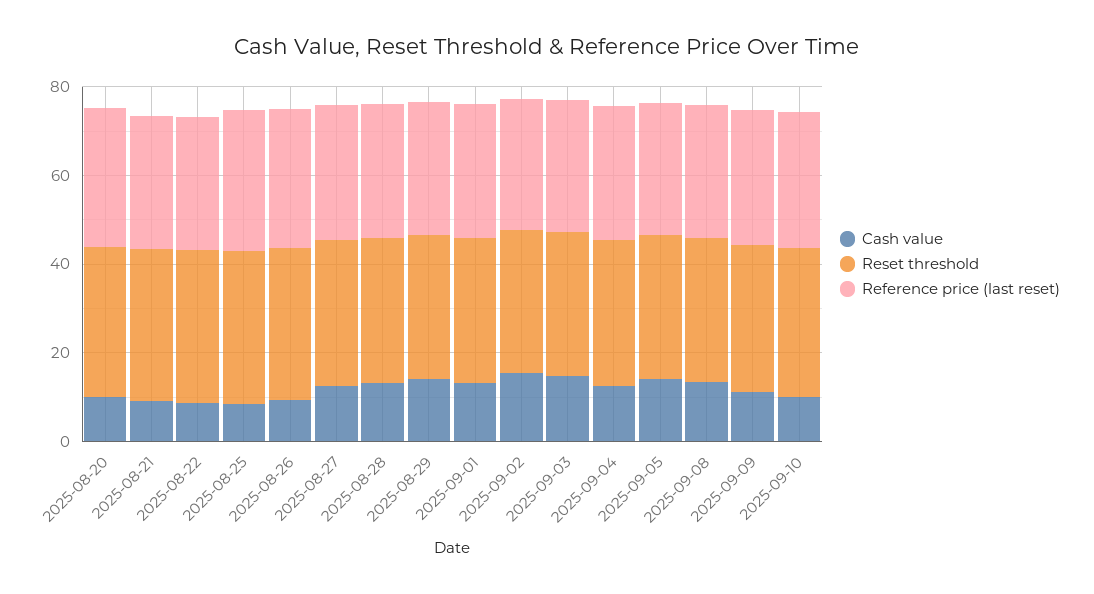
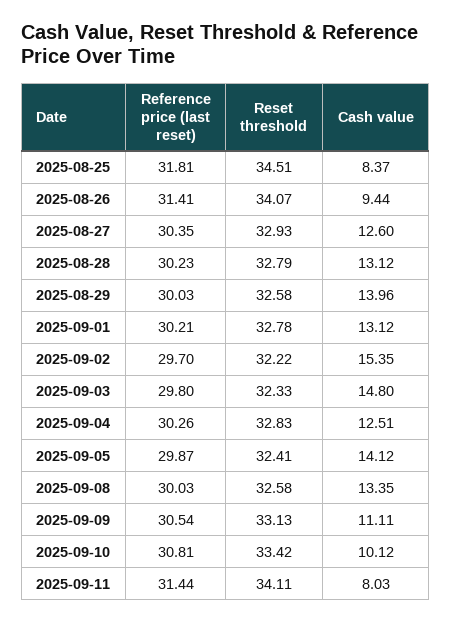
Cash value, 2025-08-20: 10 -> none
Reset threshold, 2025-08-20: 35 -> none
Reference price (last reset), 2025-08-20: 30 -> none
Cash value, 2025-08-21: 10 -> none
Reset threshold, 2025-08-21: 35 -> none
Reference price (last reset), 2025-08-21: 30 -> none
Cash value, 2025-08-22: 10 -> none
Reset threshold, 2025-08-22: 35 -> none
Reference price (last reset), 2025-08-22: 30 -> none
Reference price (last reset), 2025-09-11: none -> 31.44
Reset threshold, 2025-09-11: none -> 34.11
Cash value, 2025-09-11: none -> 8.03

